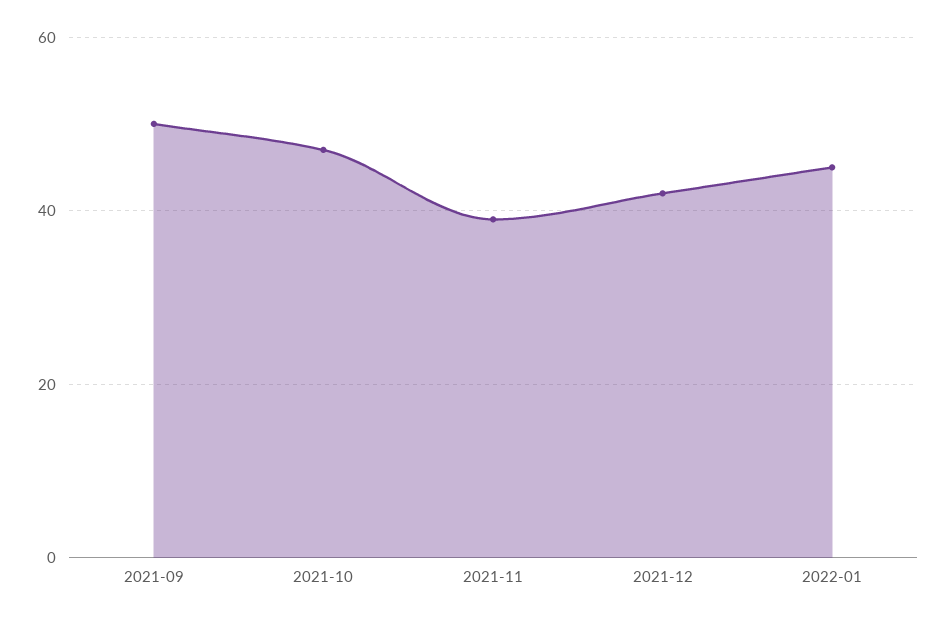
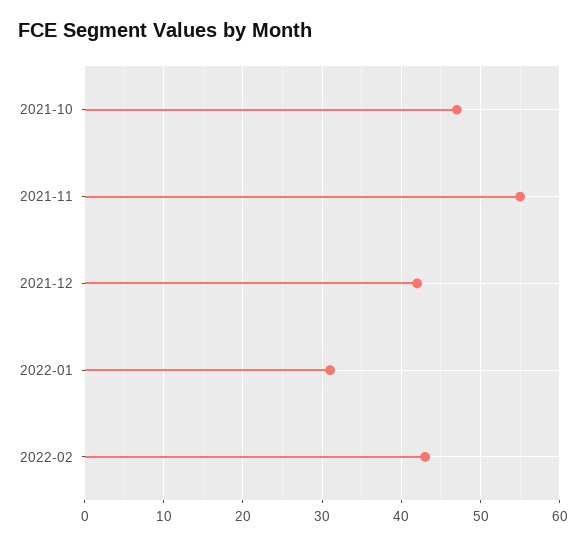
2021-09: 50 -> none
2021-11: 40 -> 55
2022-01: 45 -> 31
2022-02: none -> 43

